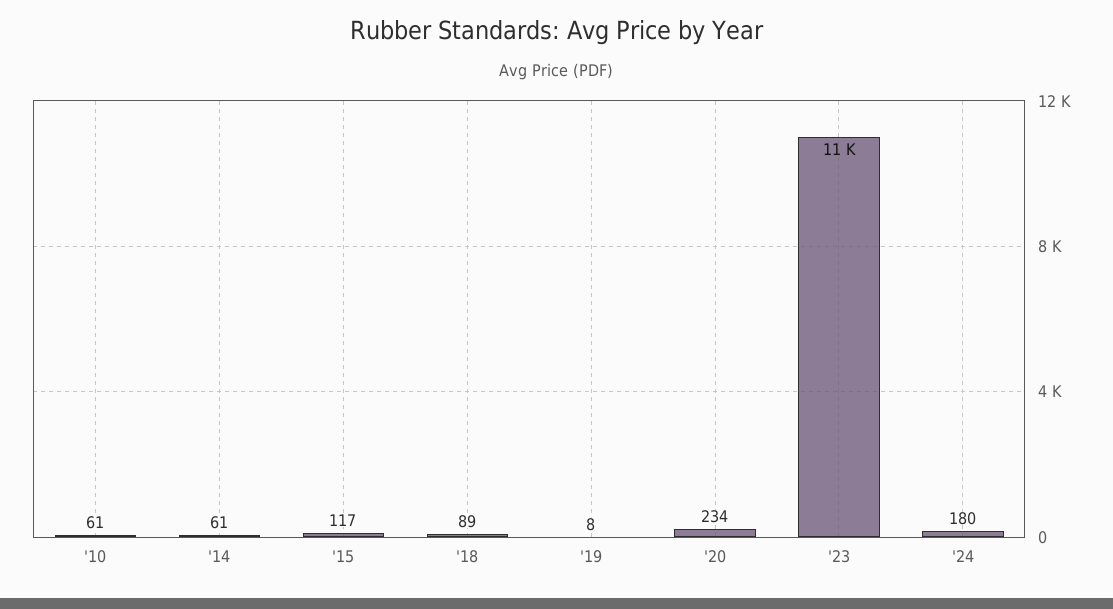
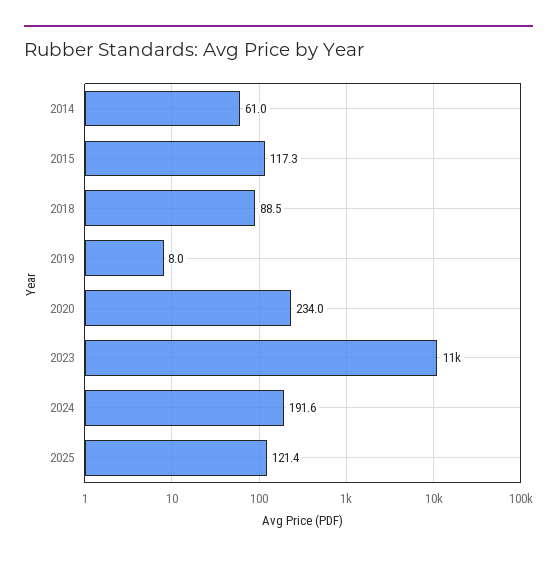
'10: 61 -> none
'24: 180 -> 191.6
2025: none -> 121.4

